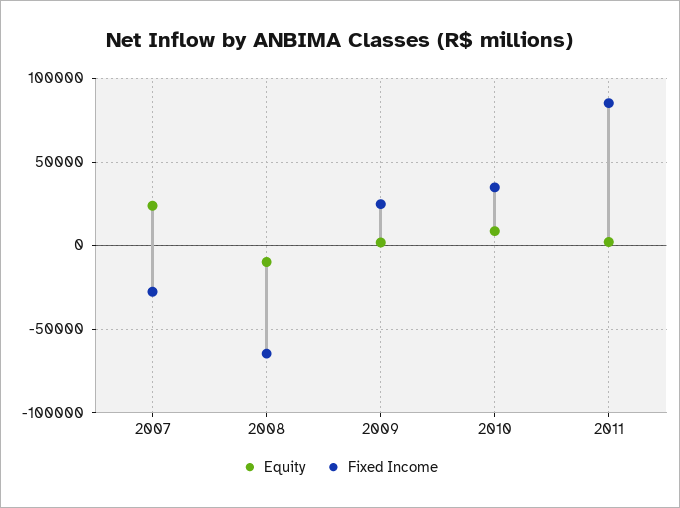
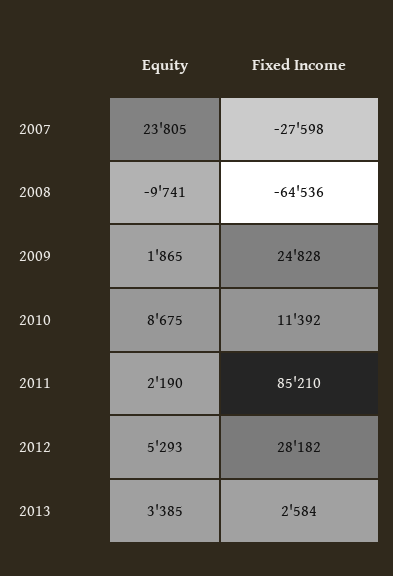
Fixed Income, 2010: 35000 -> 11392
Equity, 2012: none -> 5293
Fixed Income, 2012: none -> 28182
Equity, 2013: none -> 3385
Fixed Income, 2013: none -> 2584

